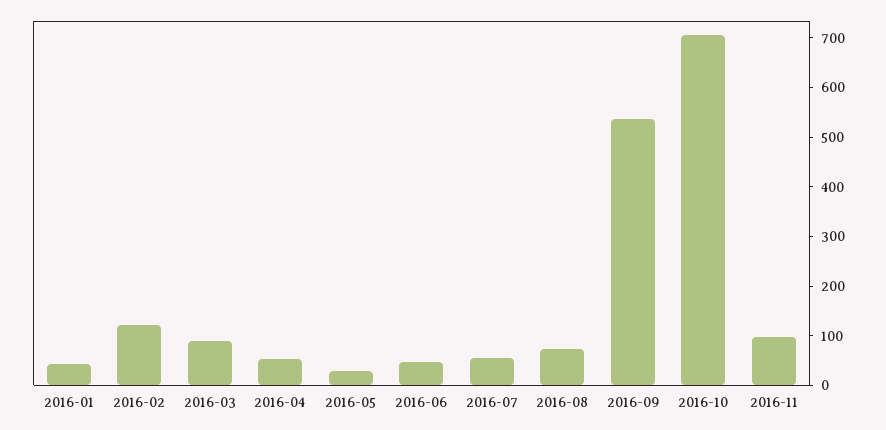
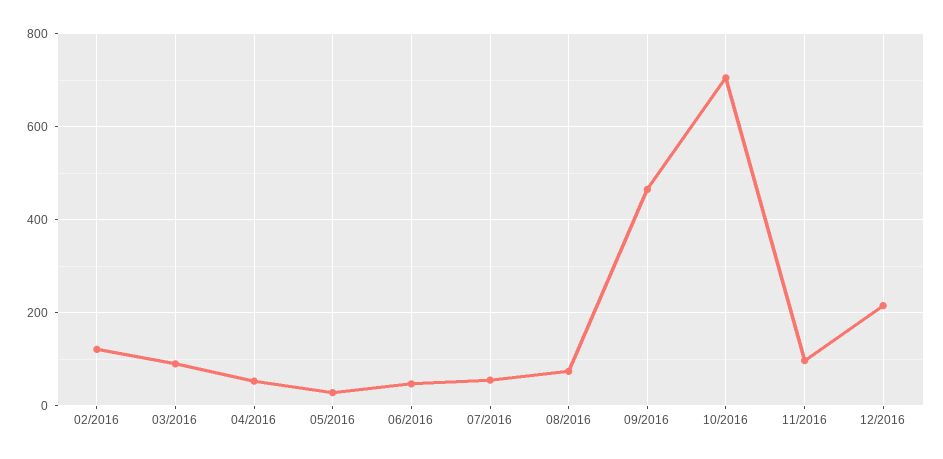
2016-01: 40 -> none
2016-09: 540 -> 460
12/2016: none -> 220

